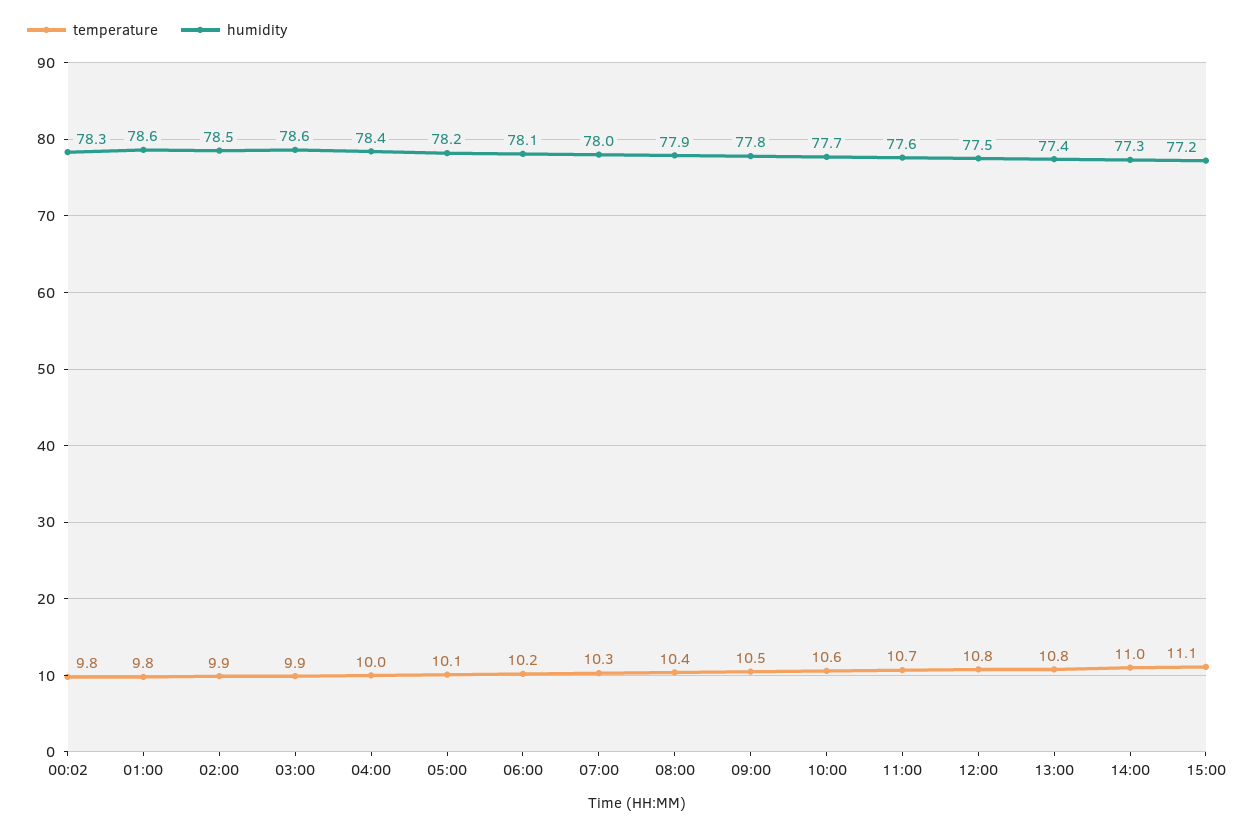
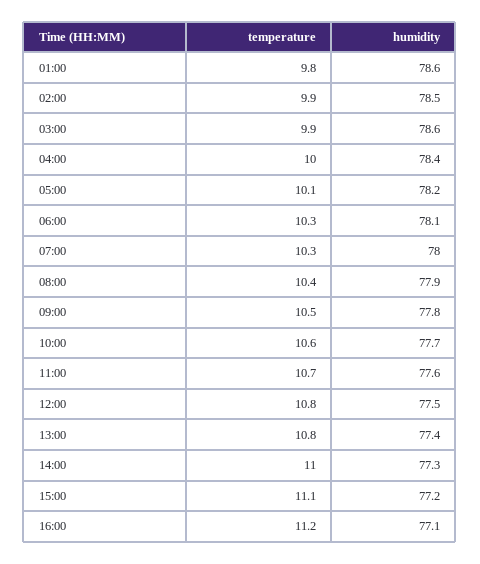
temperature, 00:02: 9.8 -> none
humidity, 00:02: 78.3 -> none
temperature, 06:00: 10.2 -> 10.3
temperature, 16:00: none -> 11.2
humidity, 16:00: none -> 77.1

